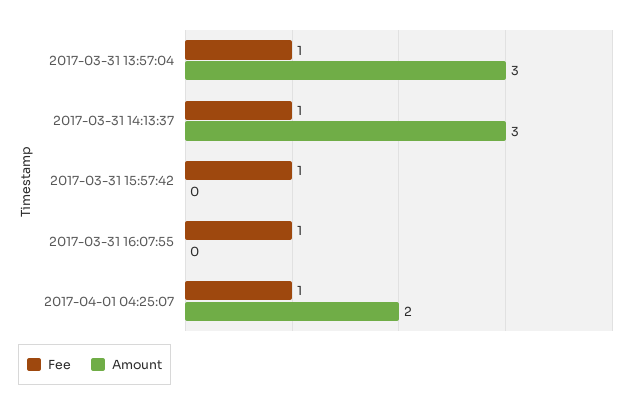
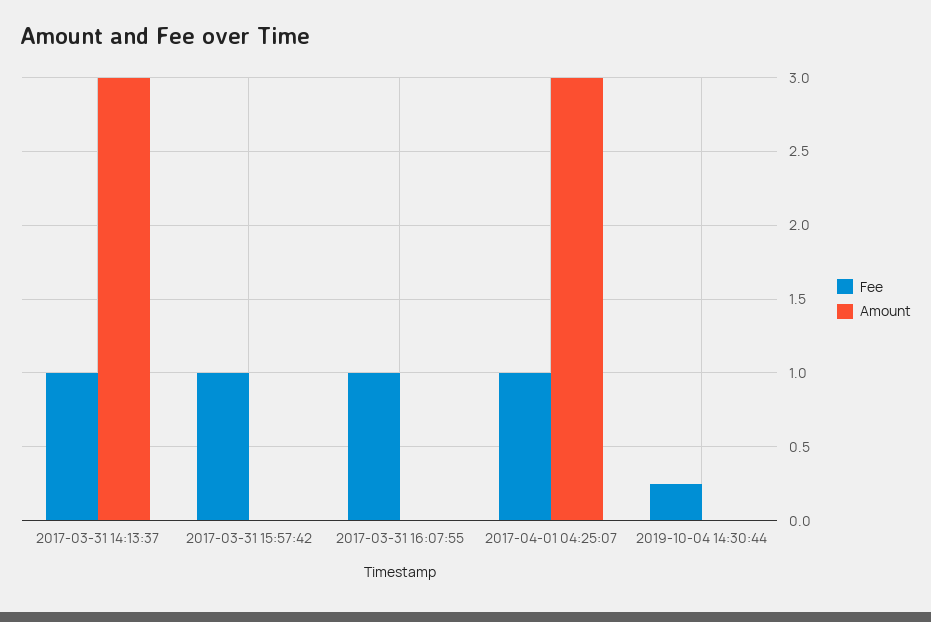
Fee, 2017-03-31 13:57:04: 1 -> none
Amount, 2017-03-31 13:57:04: 3 -> none
Amount, 2017-04-01 04:25:07: 2 -> 3
Fee, 2019-10-04 14:30:44: none -> 0.25
Amount, 2019-10-04 14:30:44: none -> 0

